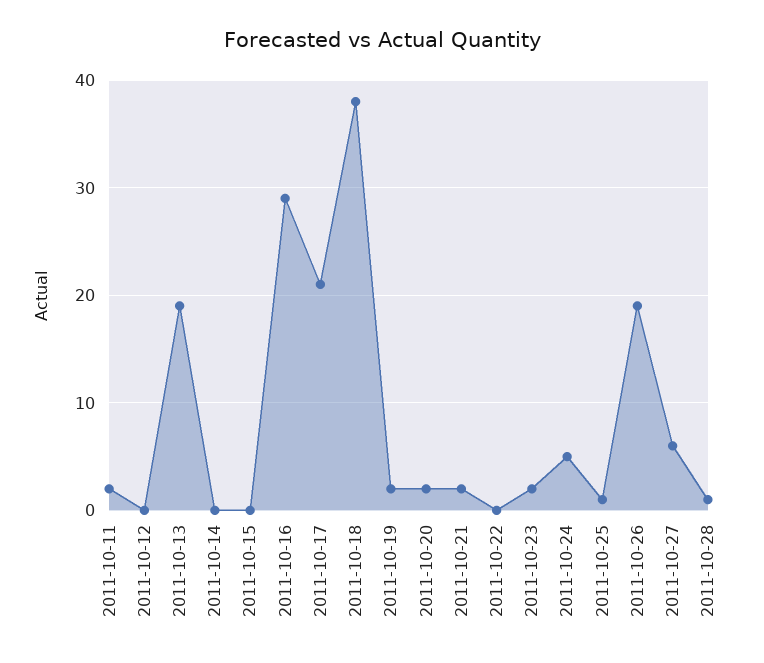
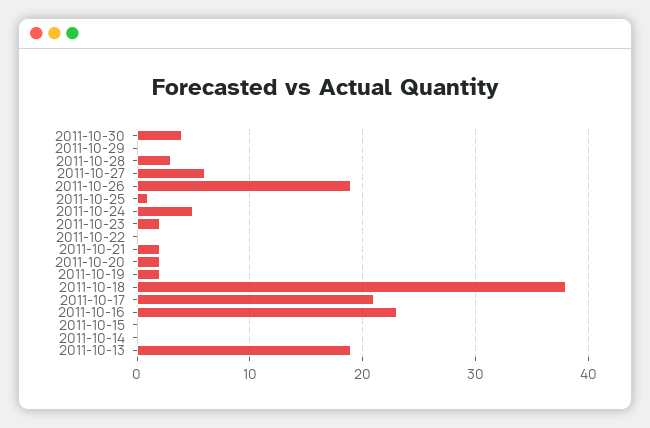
2011-10-11: 2 -> none
2011-10-12: 0 -> none
2011-10-16: 29 -> 23
2011-10-28: 1 -> 3
2011-10-30: none -> 4
2011-10-29: none -> 0

